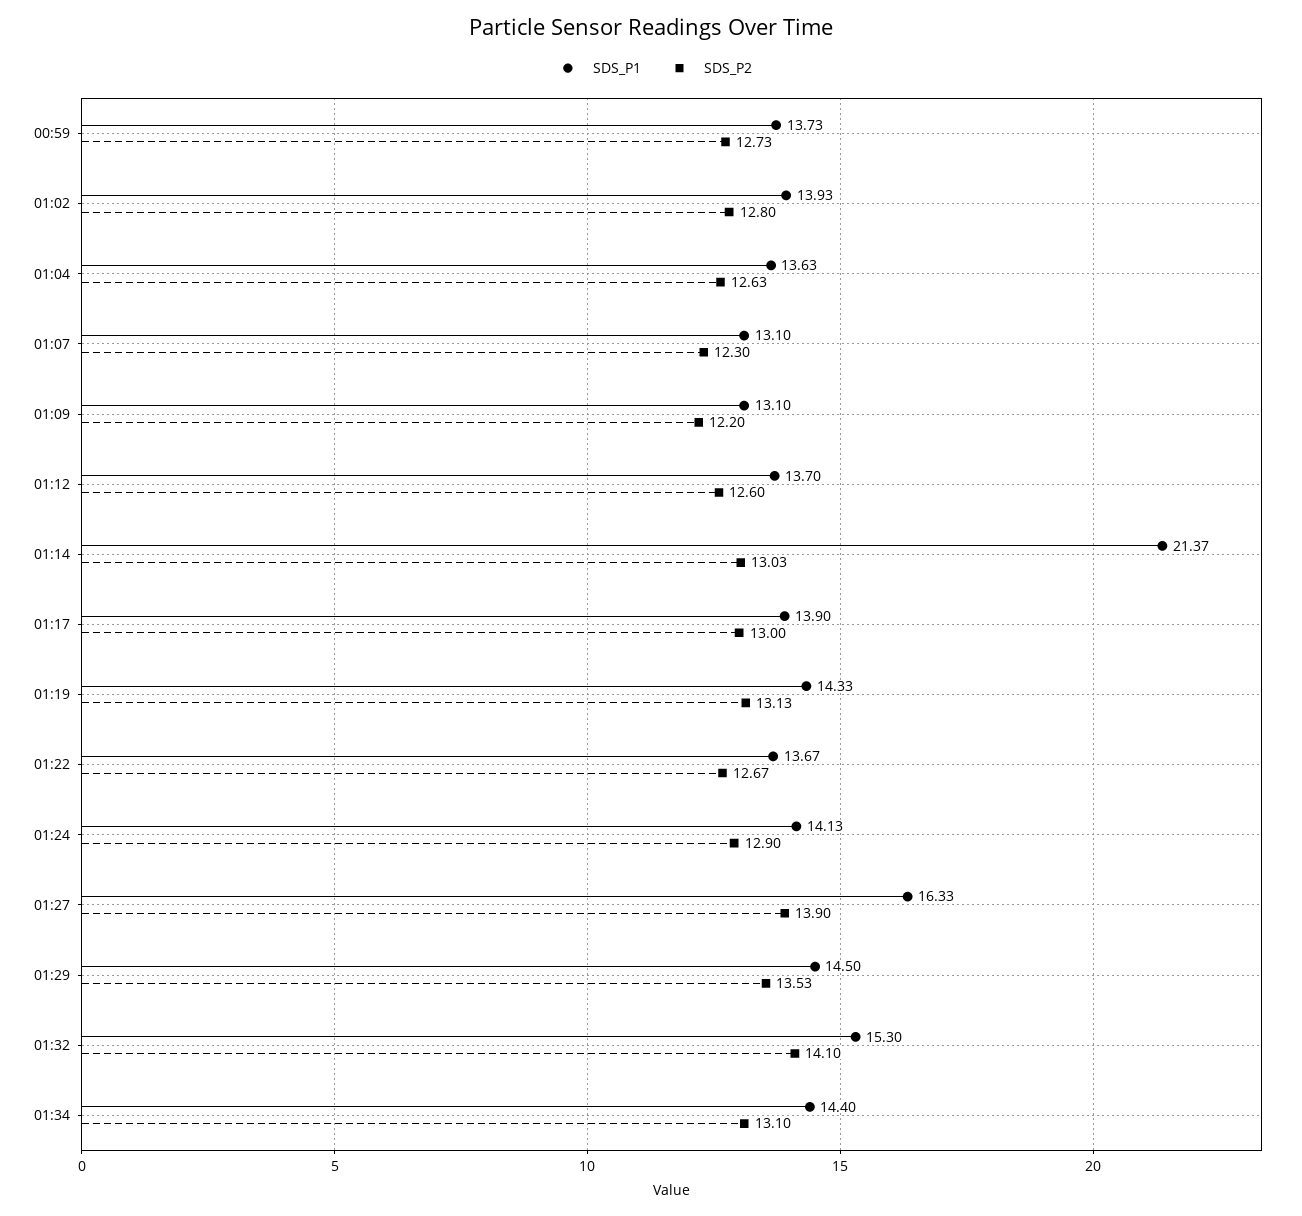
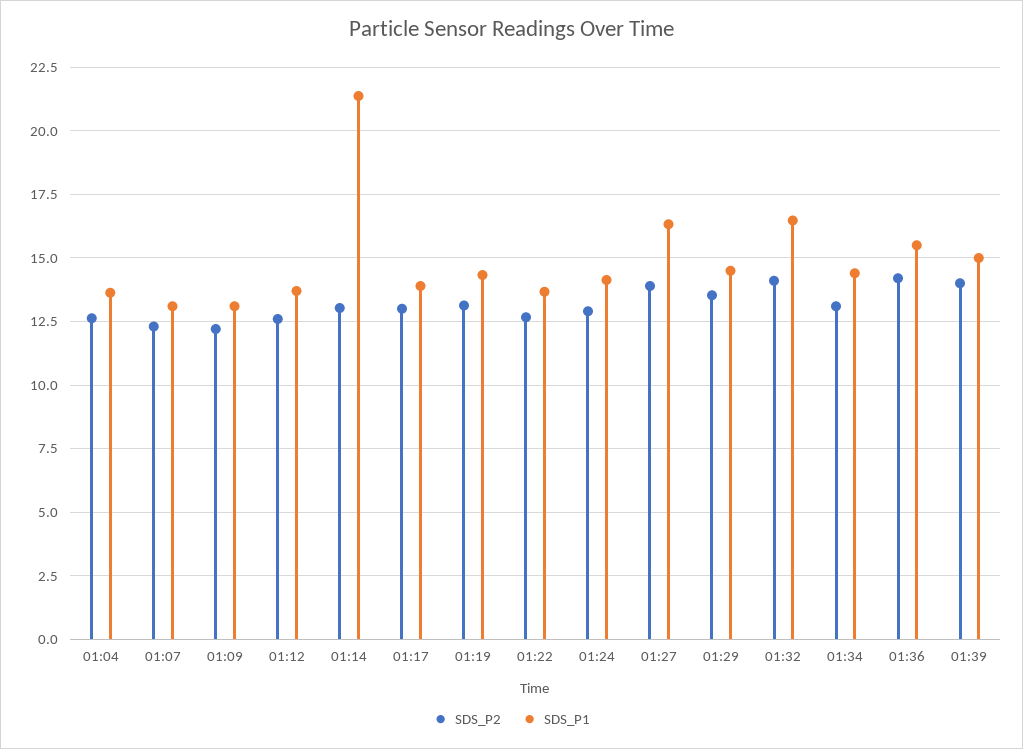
SDS_P1, 00:59: 13.73 -> none
SDS_P2, 00:59: 12.73 -> none
SDS_P1, 01:02: 13.93 -> none
SDS_P2, 01:02: 12.8 -> none
SDS_P1, 01:32: 15.3 -> 16.5
SDS_P2, 01:36: none -> 14.25
SDS_P1, 01:36: none -> 15.5
SDS_P2, 01:39: none -> 14
SDS_P1, 01:39: none -> 15

